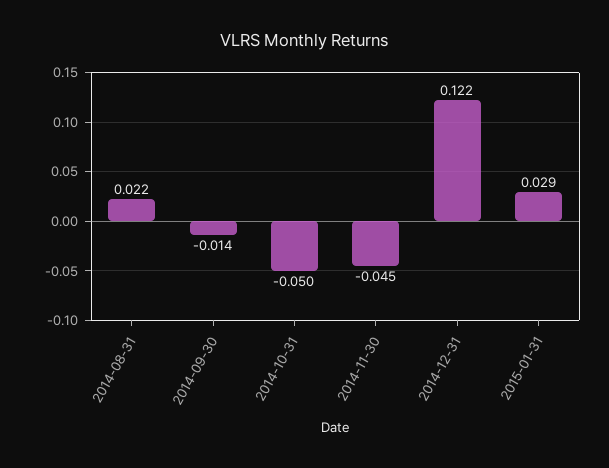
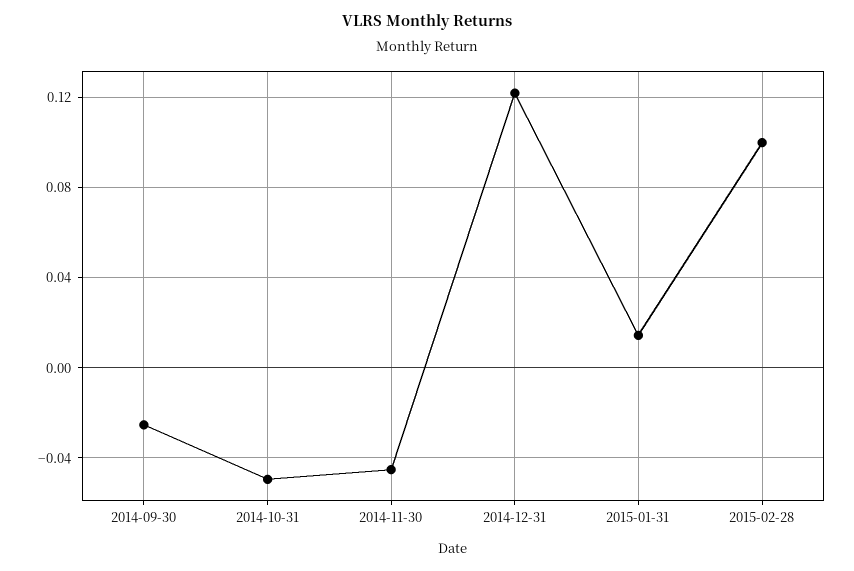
2014-08-31: 0.022 -> none
2014-09-30: -0.014 -> -0.025
2015-01-31: 0.029 -> 0.015
2015-02-28: none -> 0.1

